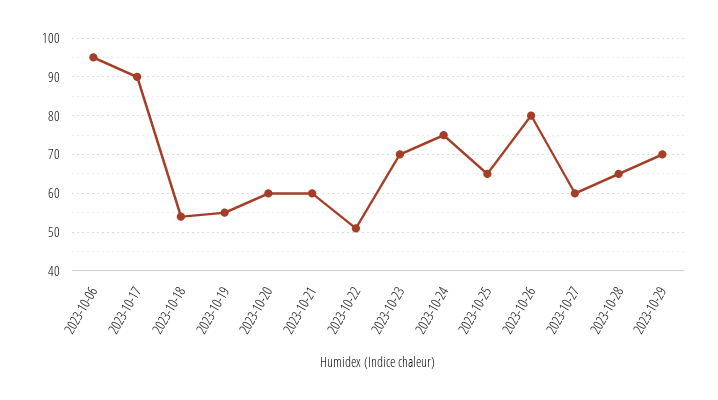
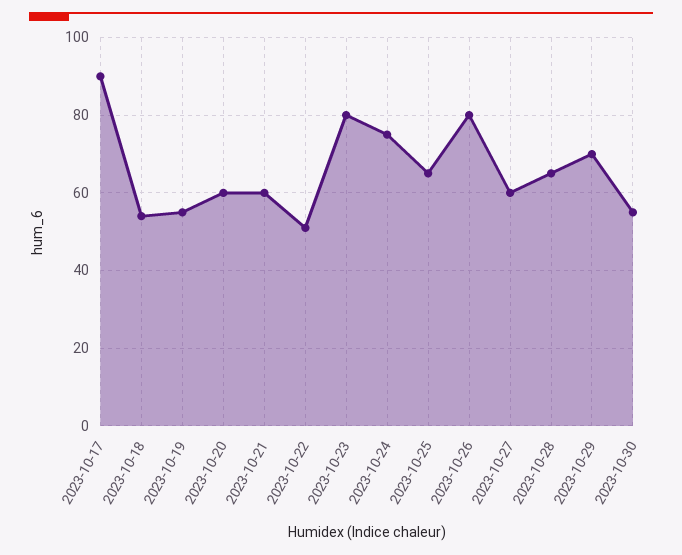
2023-10-06: 95 -> none
2023-10-23: 70 -> 80
2023-10-30: none -> 55

